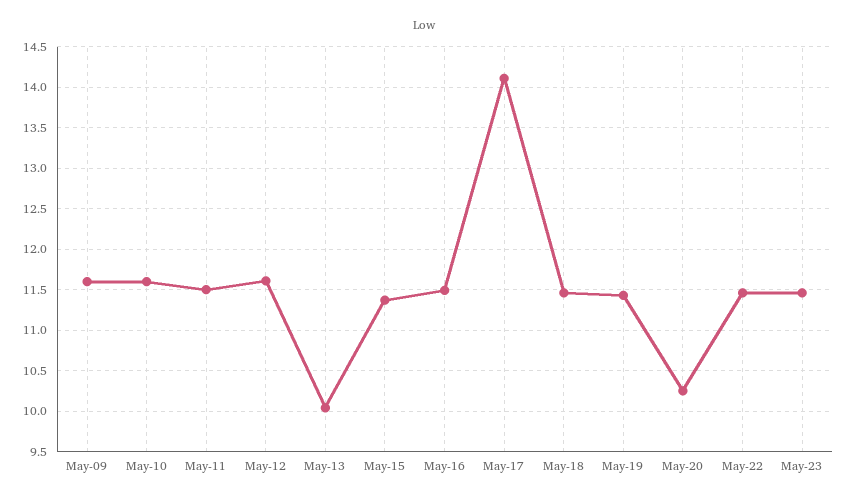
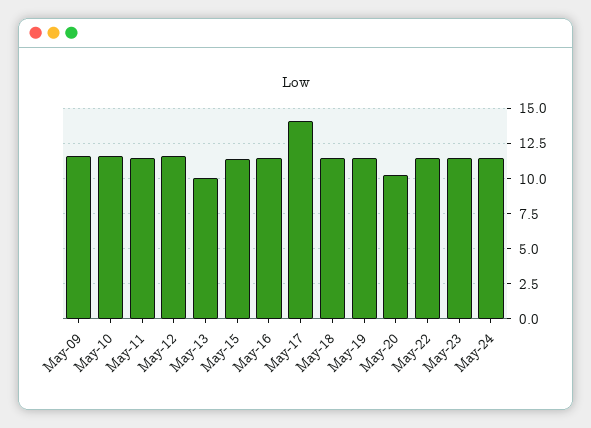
May-24: none -> 11.5

